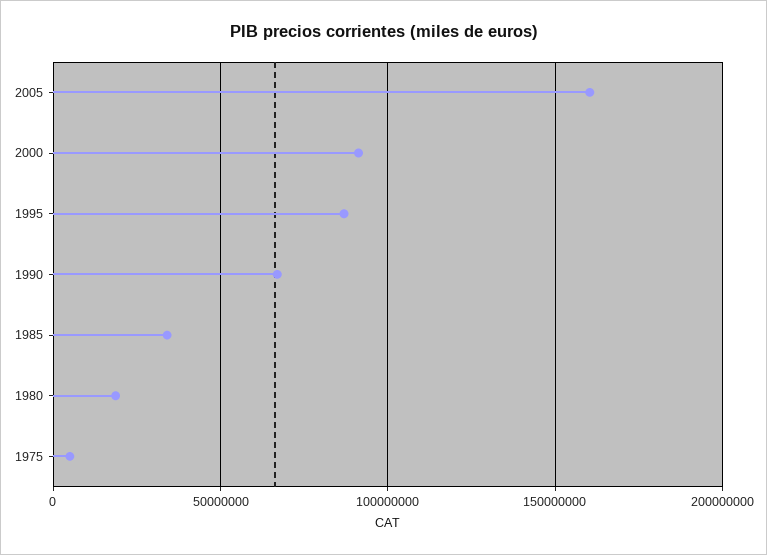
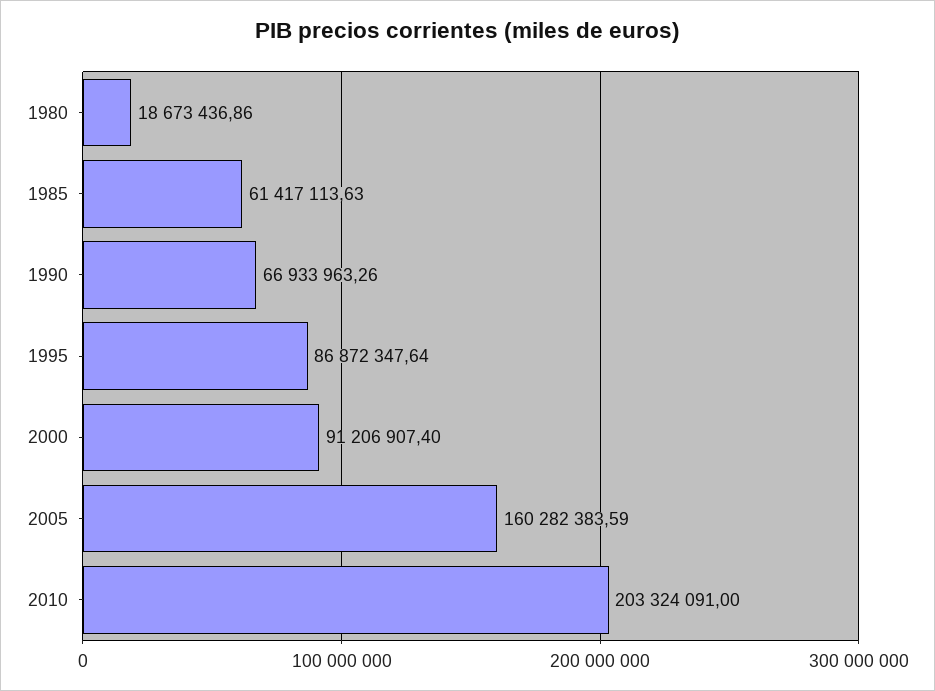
1985: 35000000 -> 61417113.63
1975: 5000000 -> none
2010: none -> 203324091

